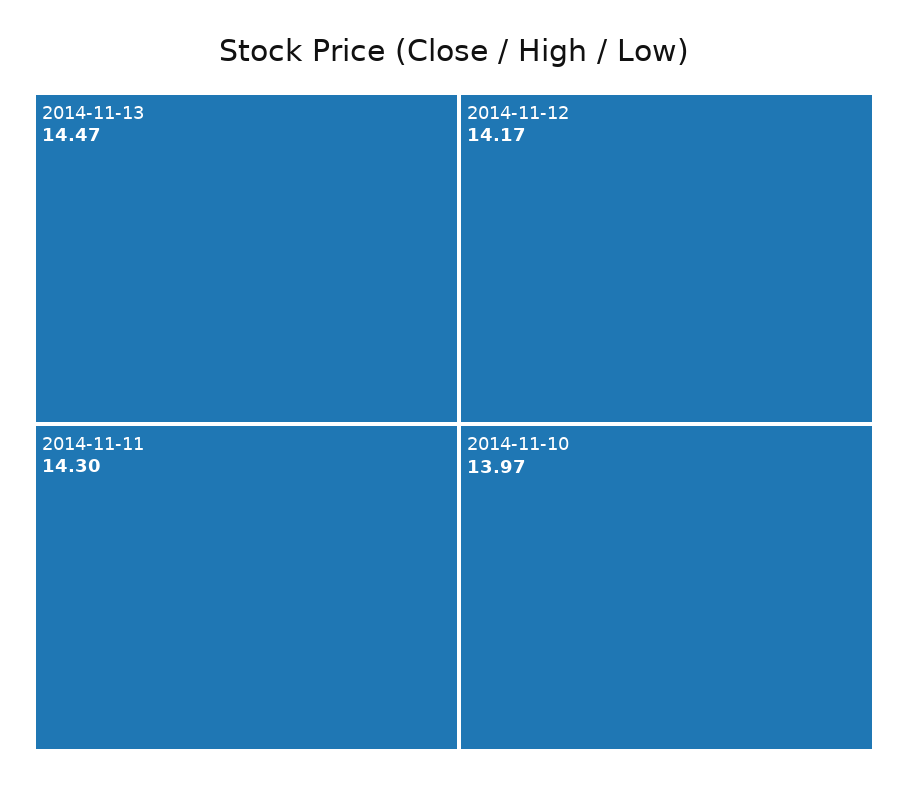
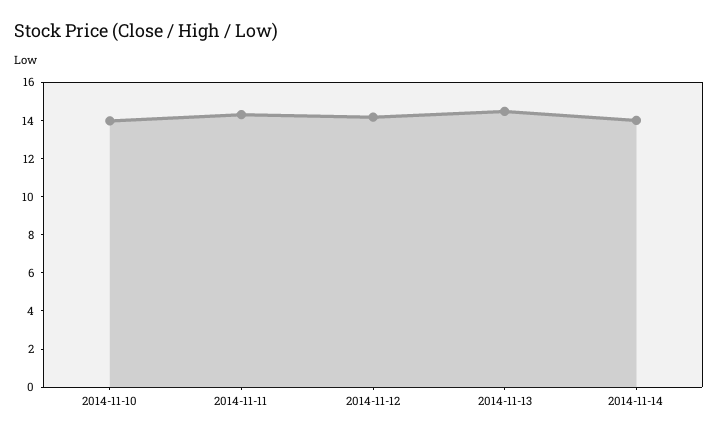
2014-11-14: none -> 14

